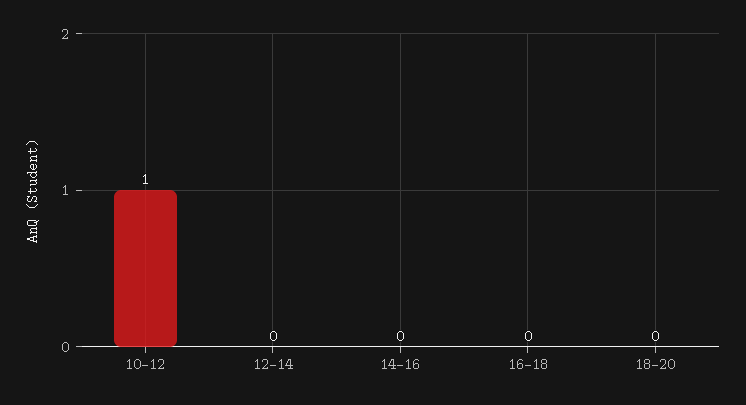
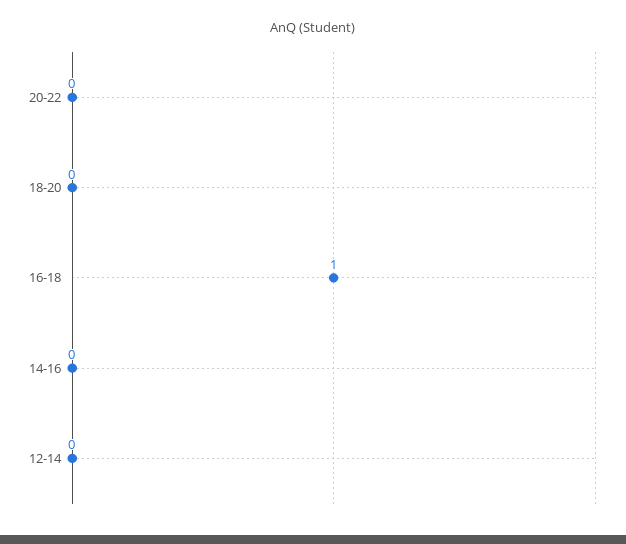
10-12: 1 -> none
16-18: 0 -> 1
20-22: none -> 0

